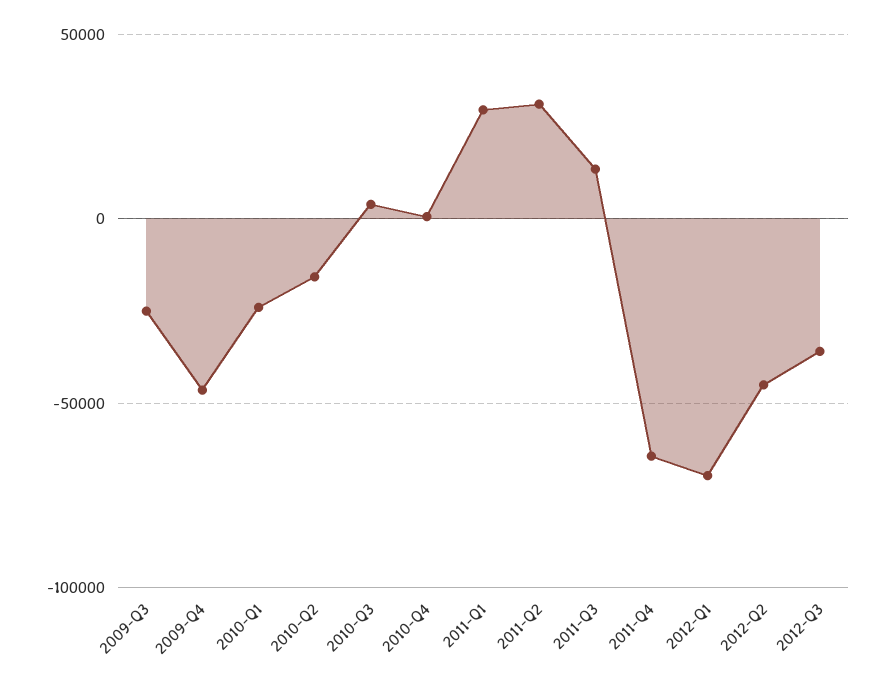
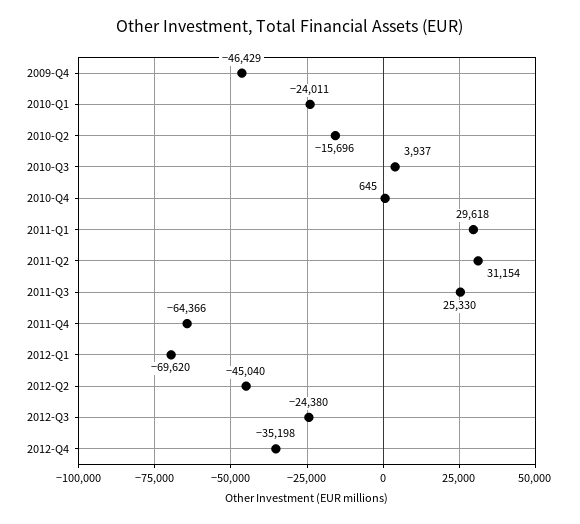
2009-Q3: -25000 -> none
2011-Q3: 15000 -> 25330
2012-Q3: -35000 -> -24380
2012-Q4: none -> -35198

